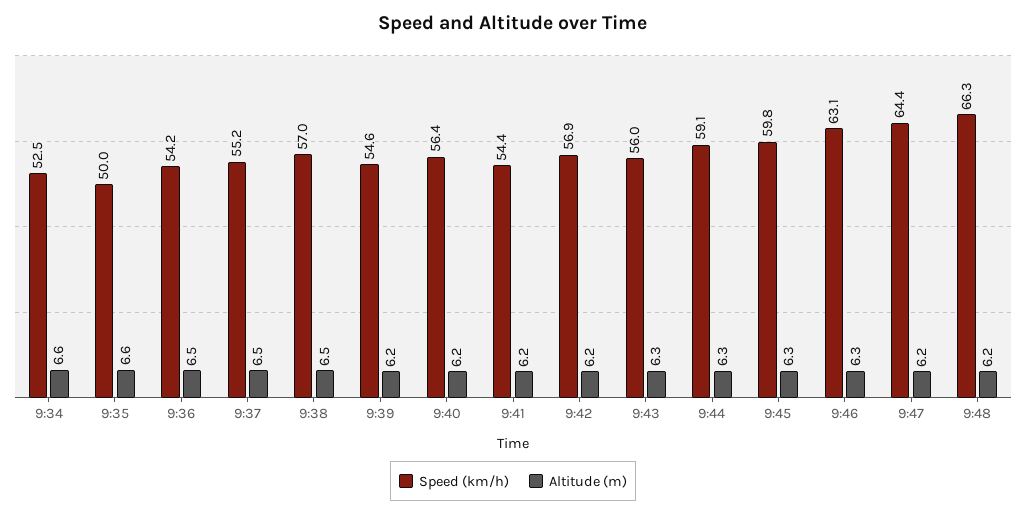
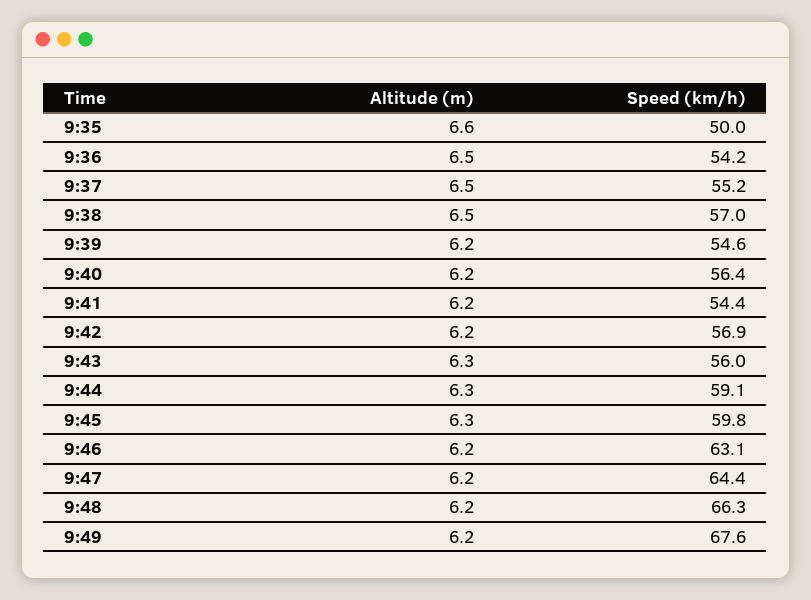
Speed (km/h), 9:34: 52.5 -> none
Altitude (m), 9:34: 6.6 -> none
Altitude (m), 9:46: 6.3 -> 6.2
Altitude (m), 9:49: none -> 6.2
Speed (km/h), 9:49: none -> 67.6

